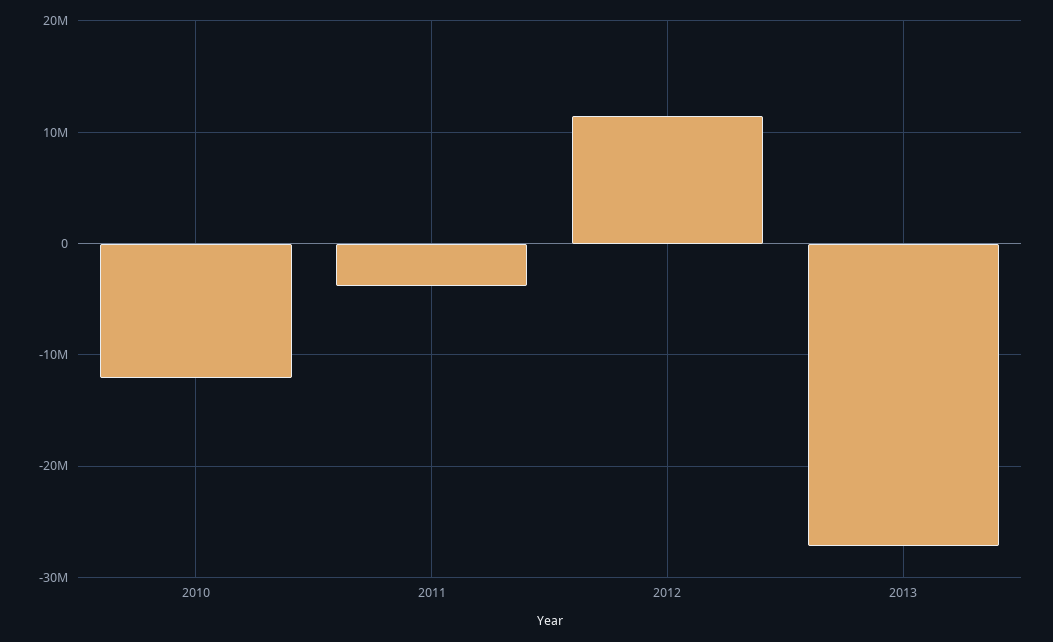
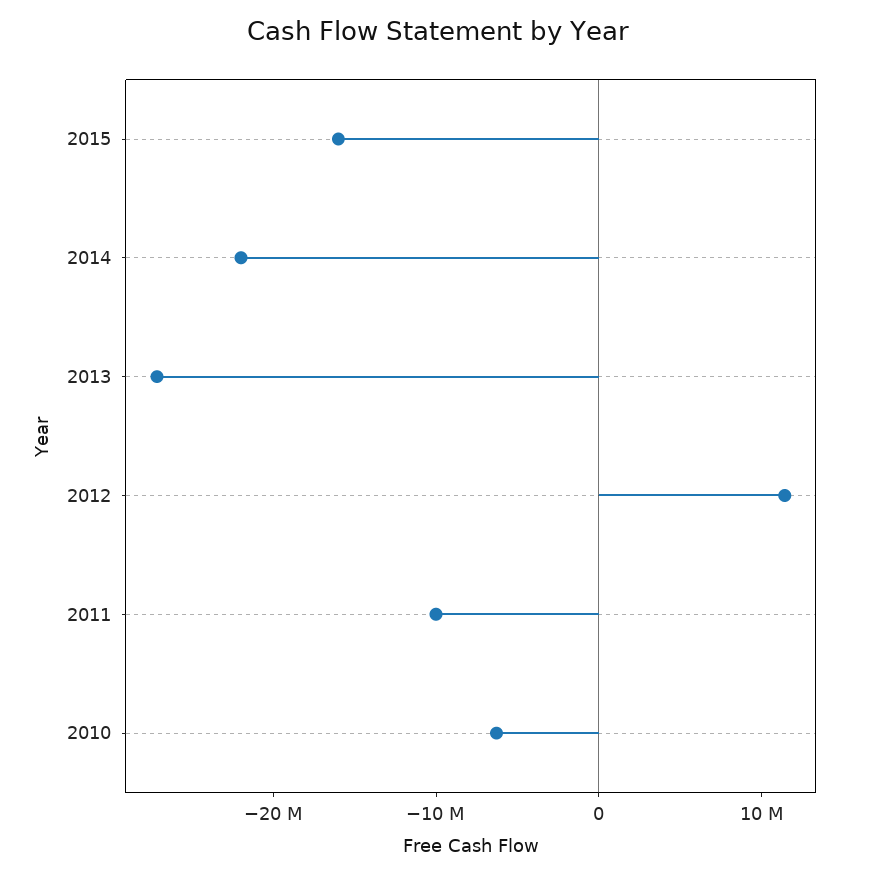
2010: -12000000 -> -6000000
2011: -4000000 -> -10000000
2015: none -> -16000000
2014: none -> -22000000

